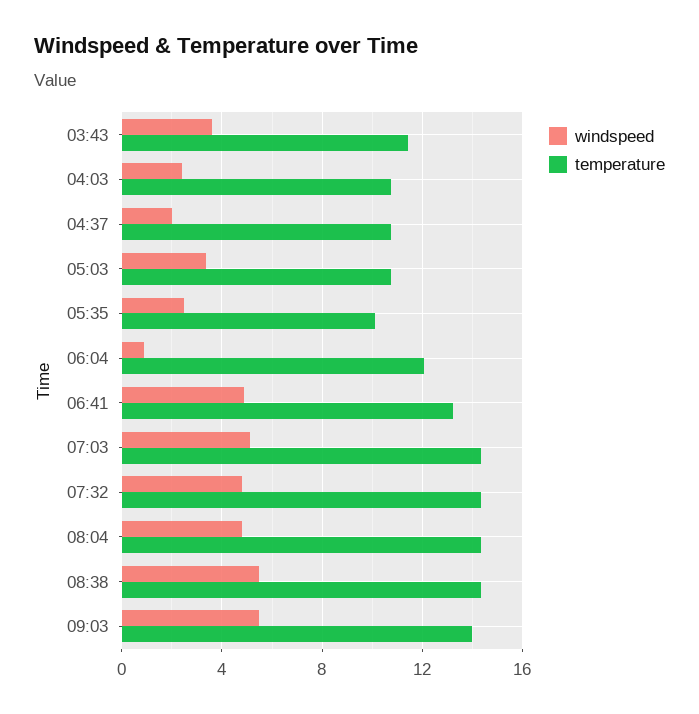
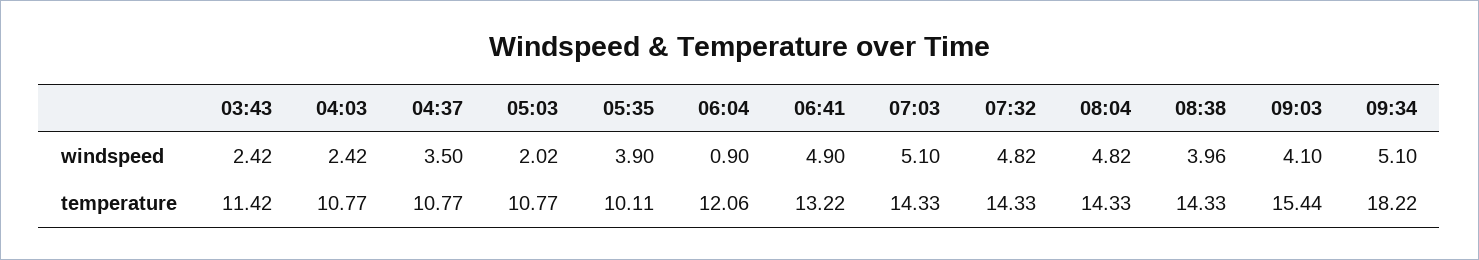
windspeed, 03:43: 3.5 -> 2.42
windspeed, 04:37: 2 -> 3.5
windspeed, 05:03: 3.5 -> 2.02
windspeed, 05:35: 2.5 -> 3.9
windspeed, 08:38: 5.5 -> 3.96
windspeed, 09:03: 5.5 -> 4.1
temperature, 09:03: 14 -> 15.44
windspeed, 09:34: none -> 5.1
temperature, 09:34: none -> 18.22

